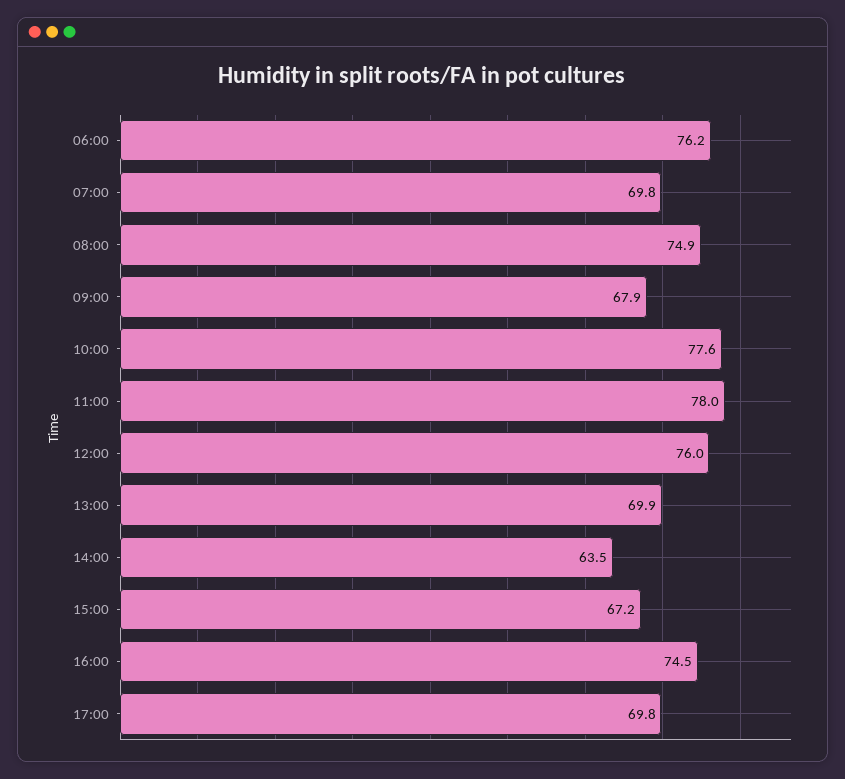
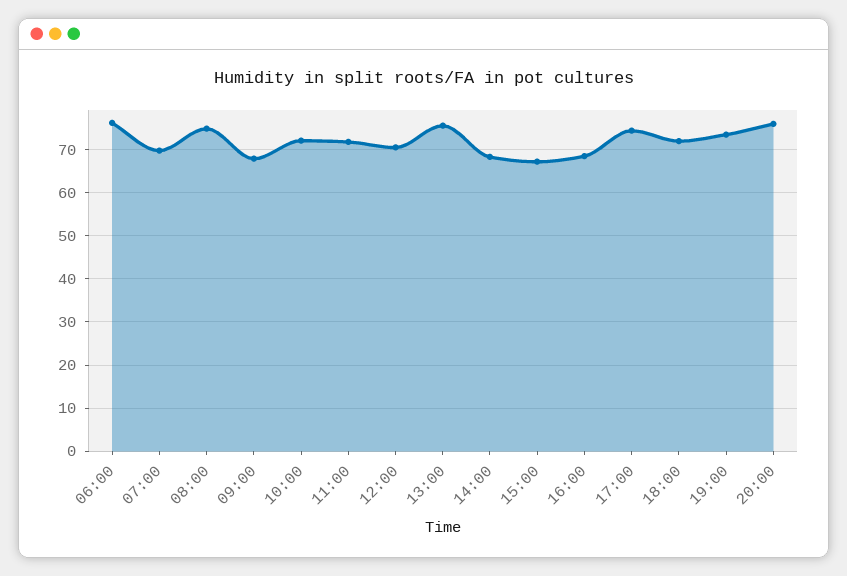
10:00: 77.6 -> 72
11:00: 78 -> 72
12:00: 76 -> 70
13:00: 69.9 -> 76
14:00: 63.5 -> 68
16:00: 74.5 -> 68
17:00: 69.8 -> 74
18:00: none -> 72
19:00: none -> 74
20:00: none -> 76

